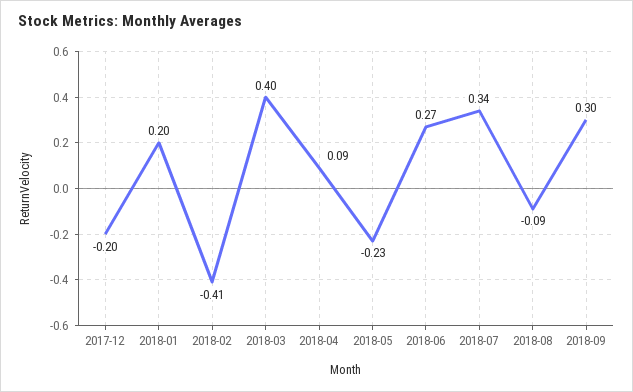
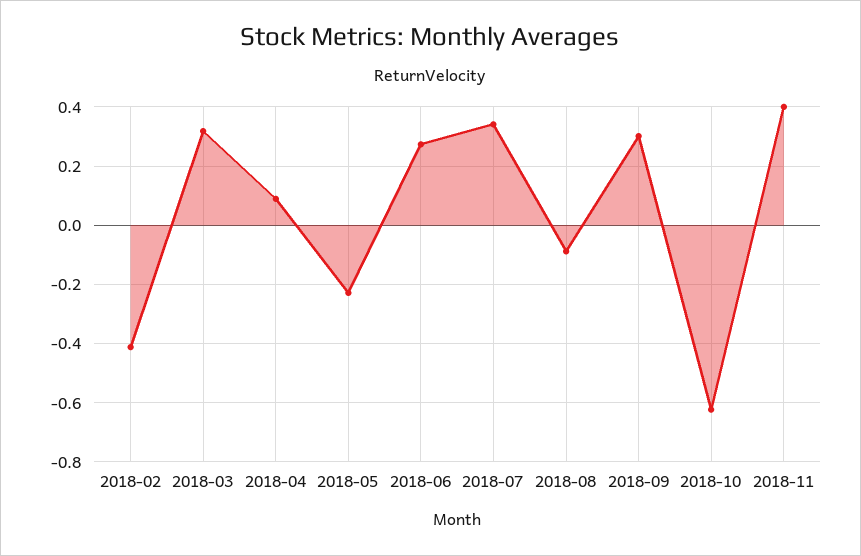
2017-12: -0.2 -> none
2018-01: 0.2 -> none
2018-03: 0.4 -> 0.325
2018-10: none -> -0.625
2018-11: none -> 0.4

